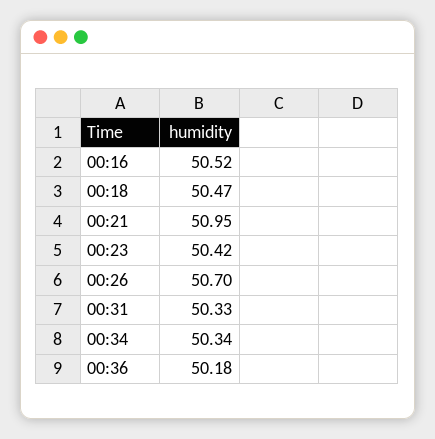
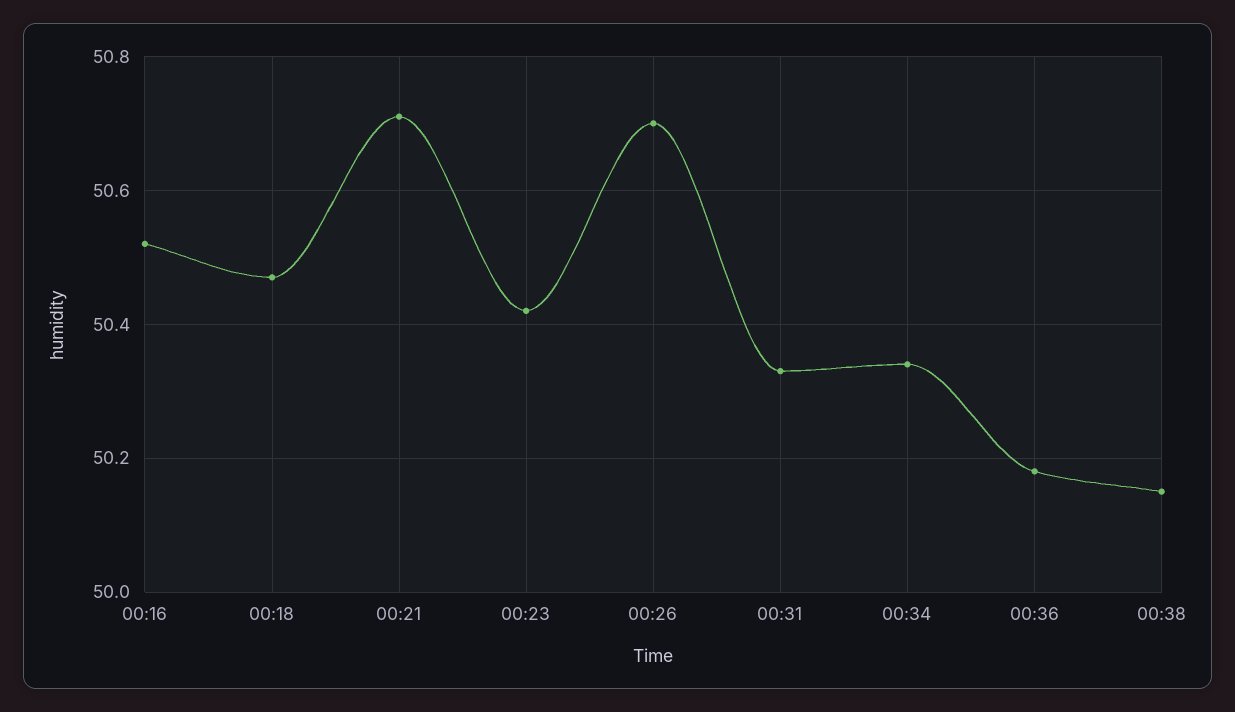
00:21: 50.95 -> 50.7
00:38: none -> 50.15

